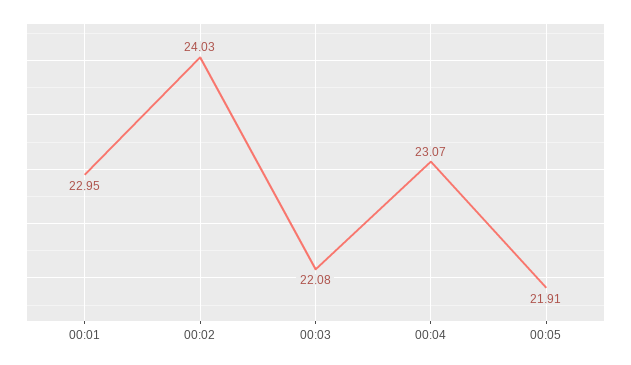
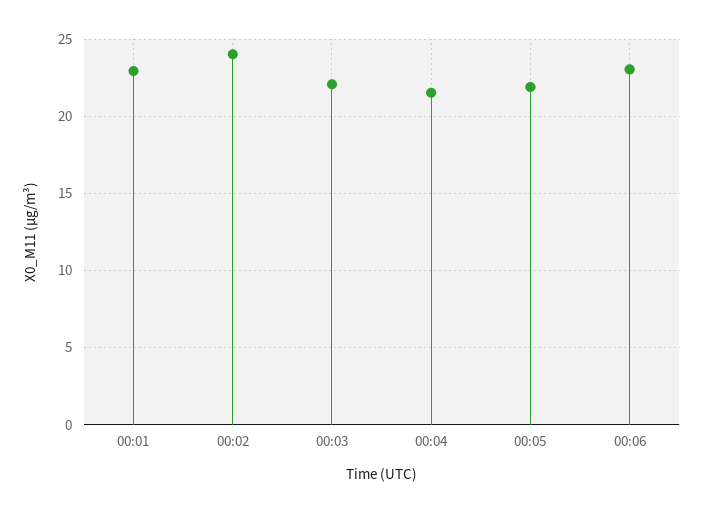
00:04: 23.07 -> 21.5
00:06: none -> 23

